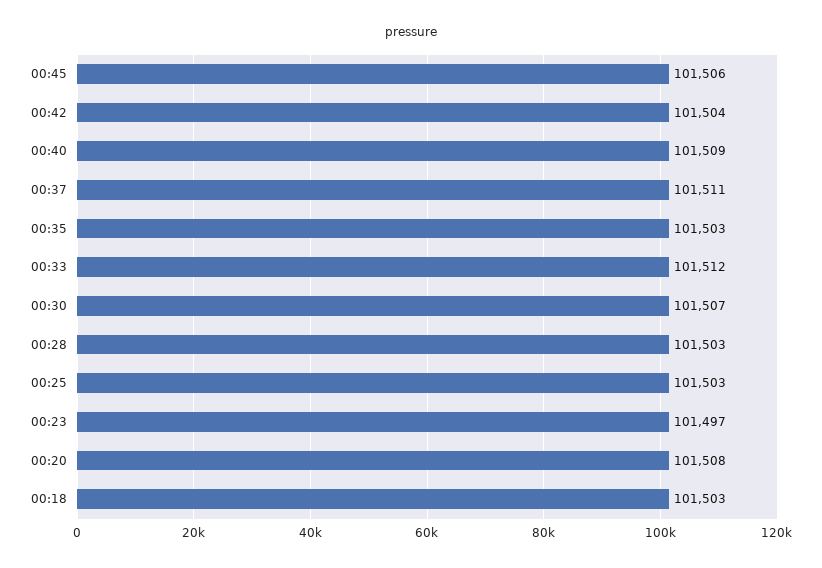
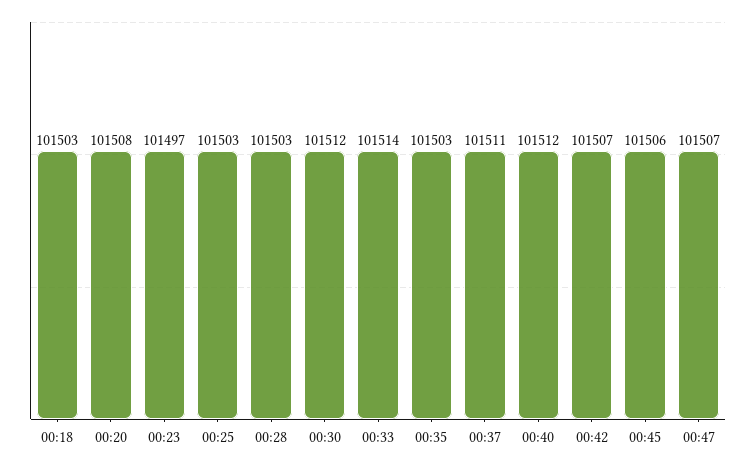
00:42: 101504 -> 101507
00:40: 101509 -> 101512
00:33: 101512 -> 101514
00:30: 101507 -> 101512
00:47: none -> 101507

